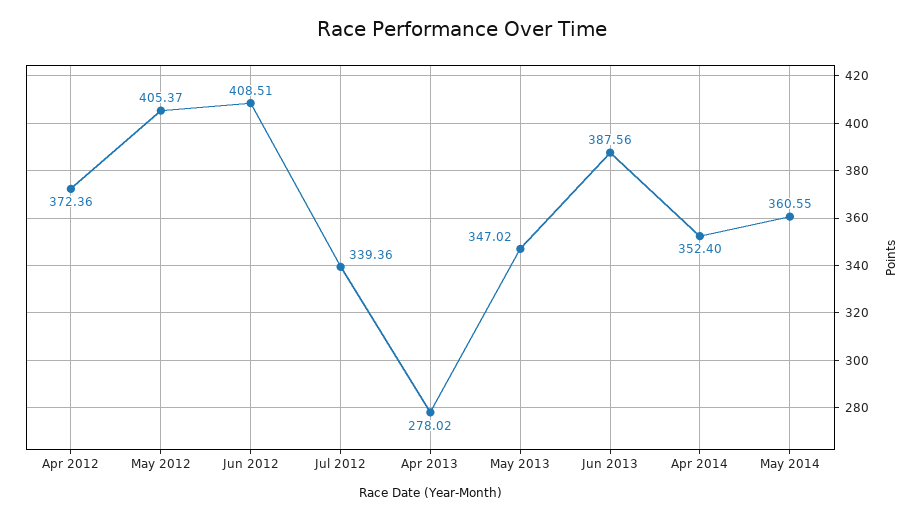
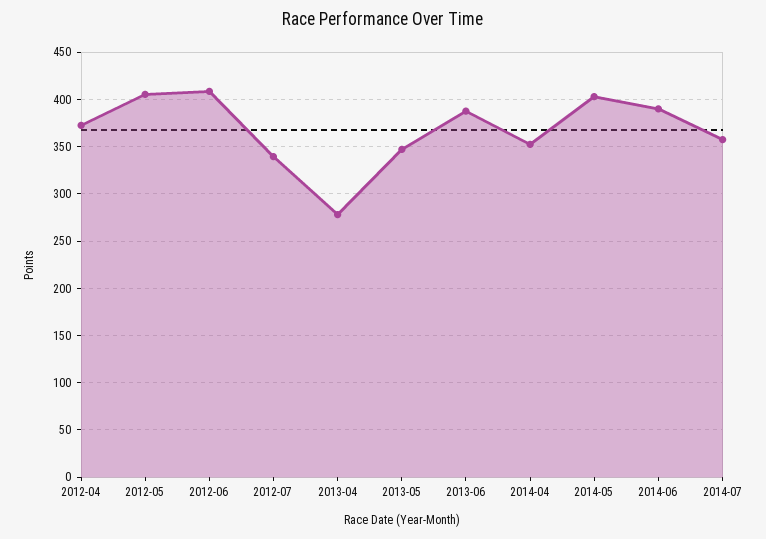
May 2014: 360.55 -> 400
2014-06: none -> 390
2014-07: none -> 360

